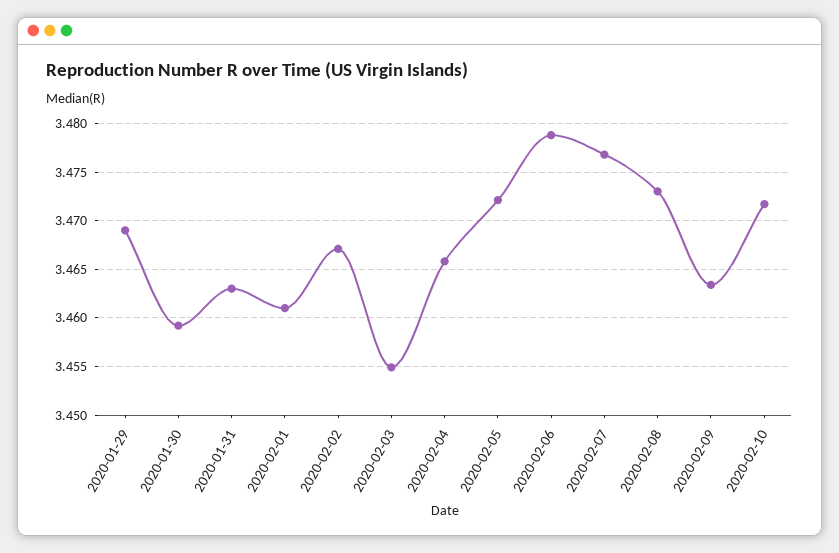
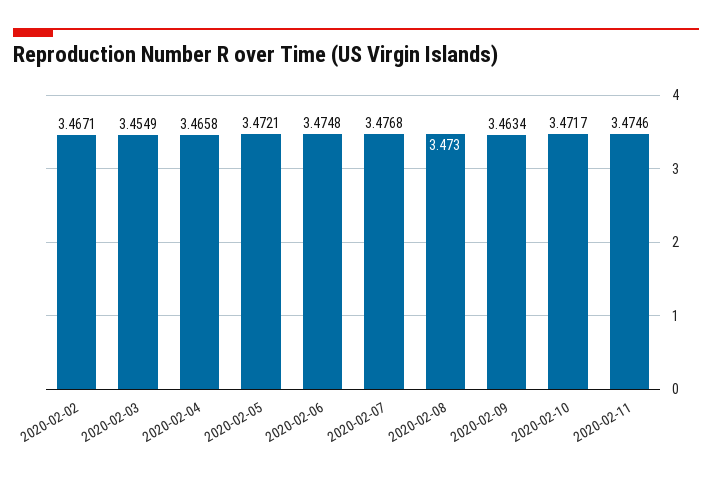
2020-01-29: 3.469 -> none
2020-01-30: 3.459 -> none
2020-01-31: 3.463 -> none
2020-02-01: 3.461 -> none
2020-02-06: 3.479 -> 3.4748
2020-02-11: none -> 3.4746

